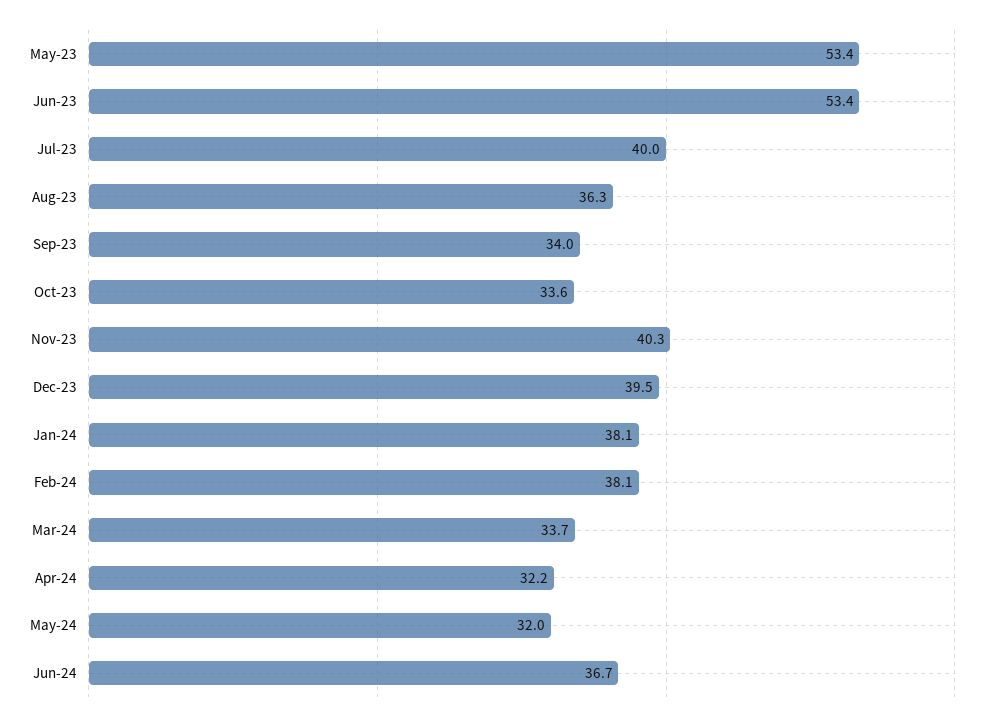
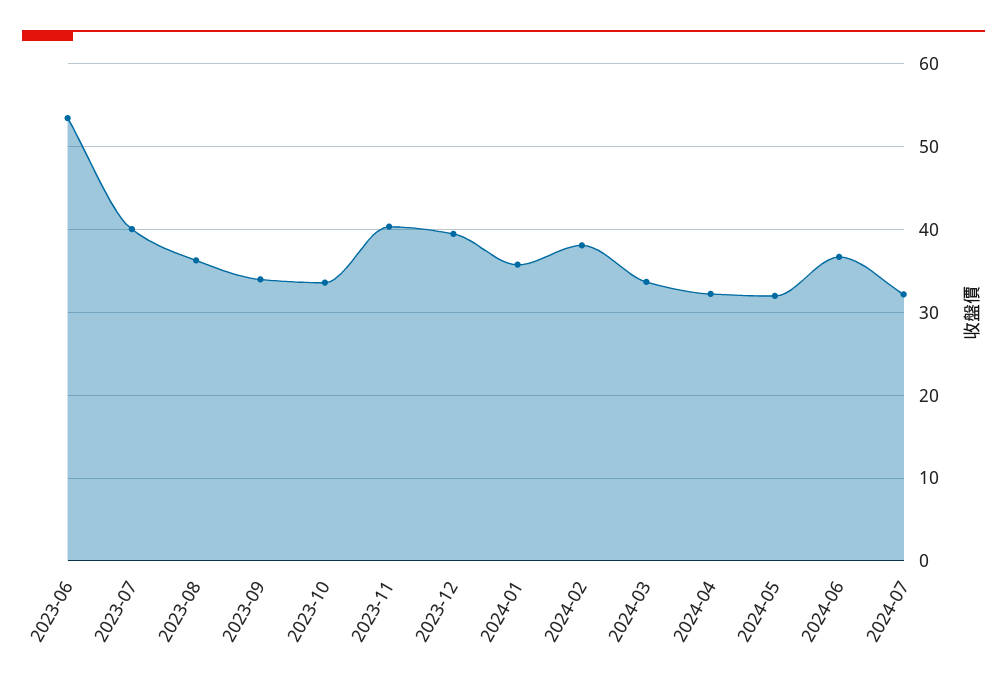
May-23: 53.4 -> none
Jan-24: 38.1 -> 36
2024-07: none -> 32

